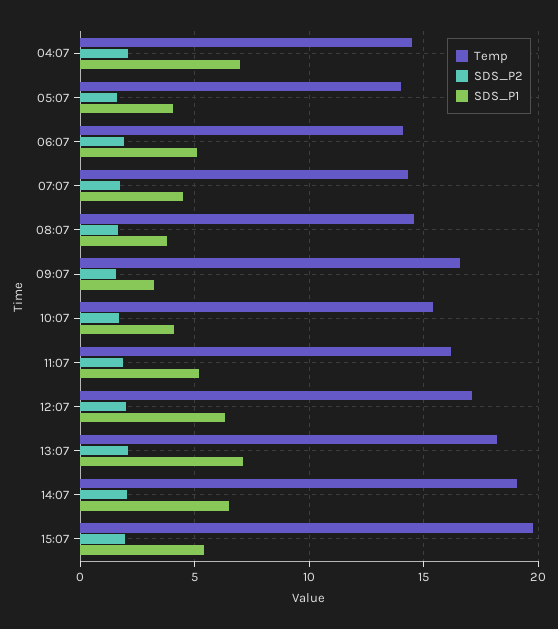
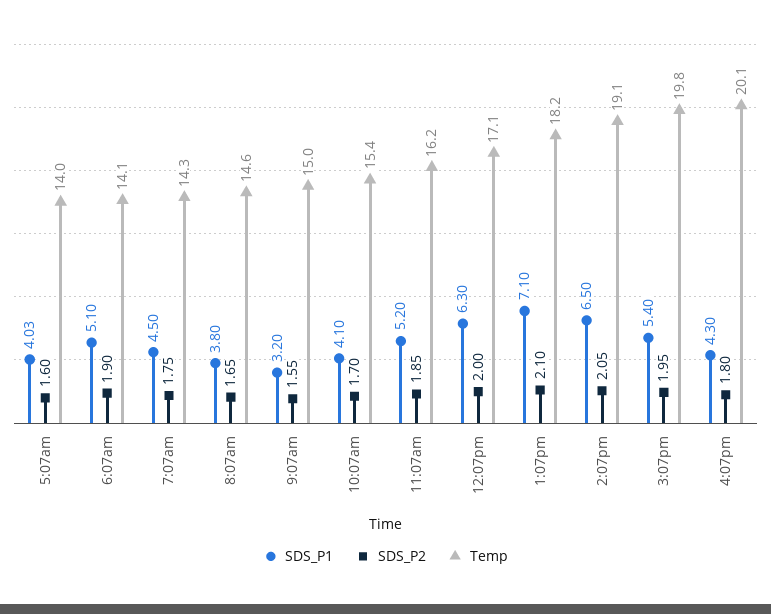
Temp, 04:07: 14.5 -> none
SDS_P2, 04:07: 2 -> none
SDS_P1, 04:07: 7 -> none
Temp, 09:07: 16.5 -> 15
SDS_P1, 4:07pm: none -> 4.3
SDS_P2, 4:07pm: none -> 1.8
Temp, 4:07pm: none -> 20.1

